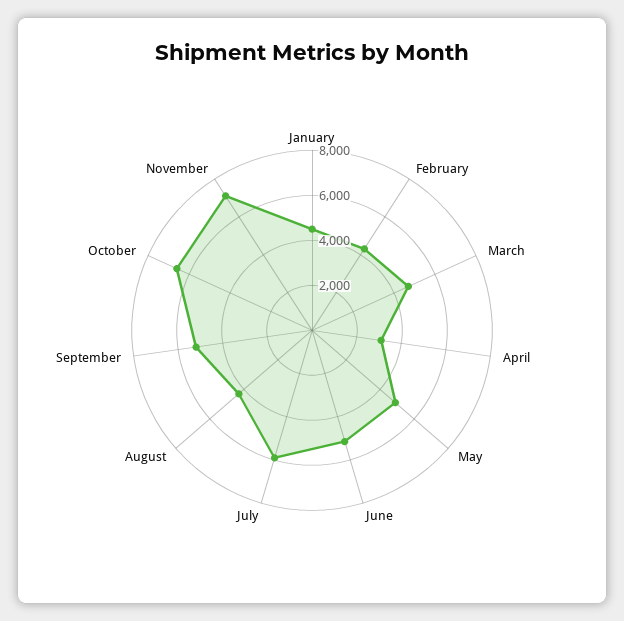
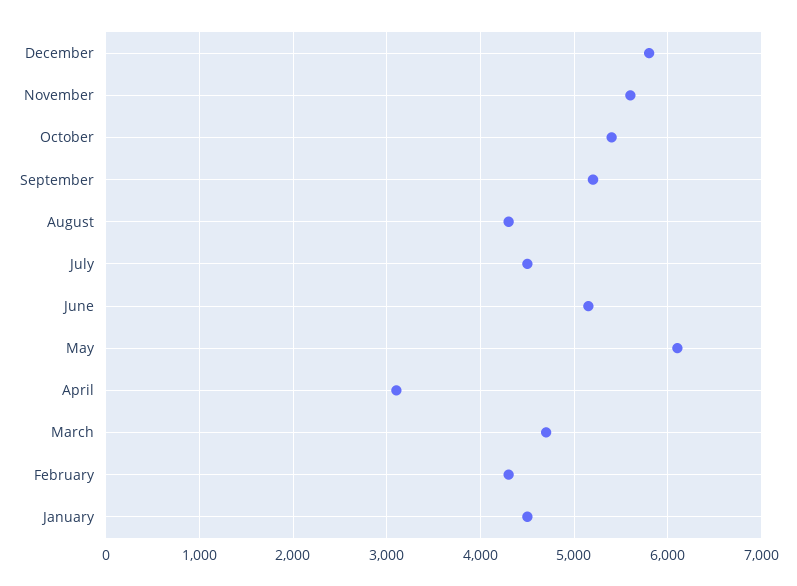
May: 5000 -> 6100
July: 6000 -> 4500
October: 6500 -> 5400
November: 7000 -> 5600
December: none -> 5800

